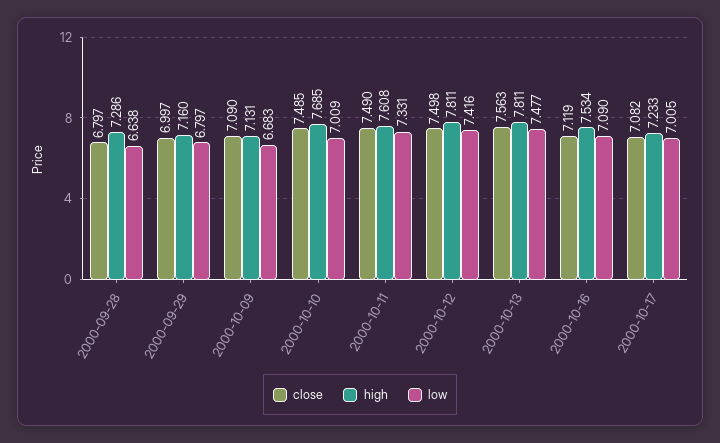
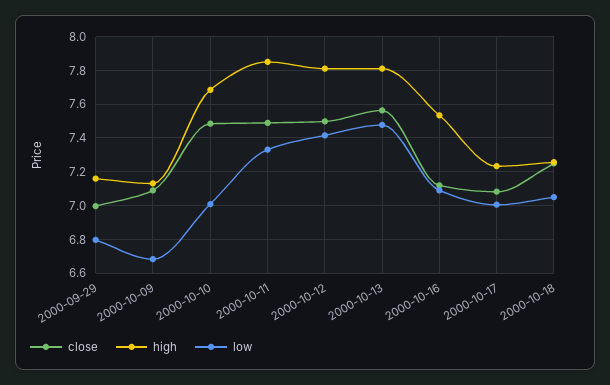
close, 2000-09-28: 6.797 -> none
high, 2000-09-28: 7.286 -> none
low, 2000-09-28: 6.638 -> none
high, 2000-10-11: 7.608 -> 7.85
close, 2000-10-18: none -> 7.25
high, 2000-10-18: none -> 7.25
low, 2000-10-18: none -> 7.05

